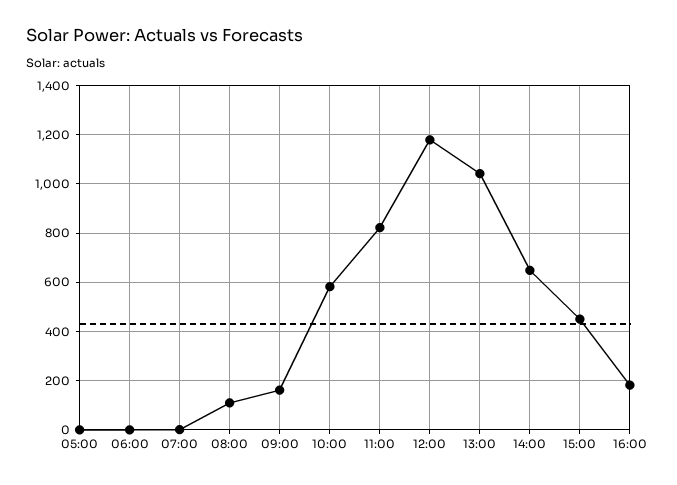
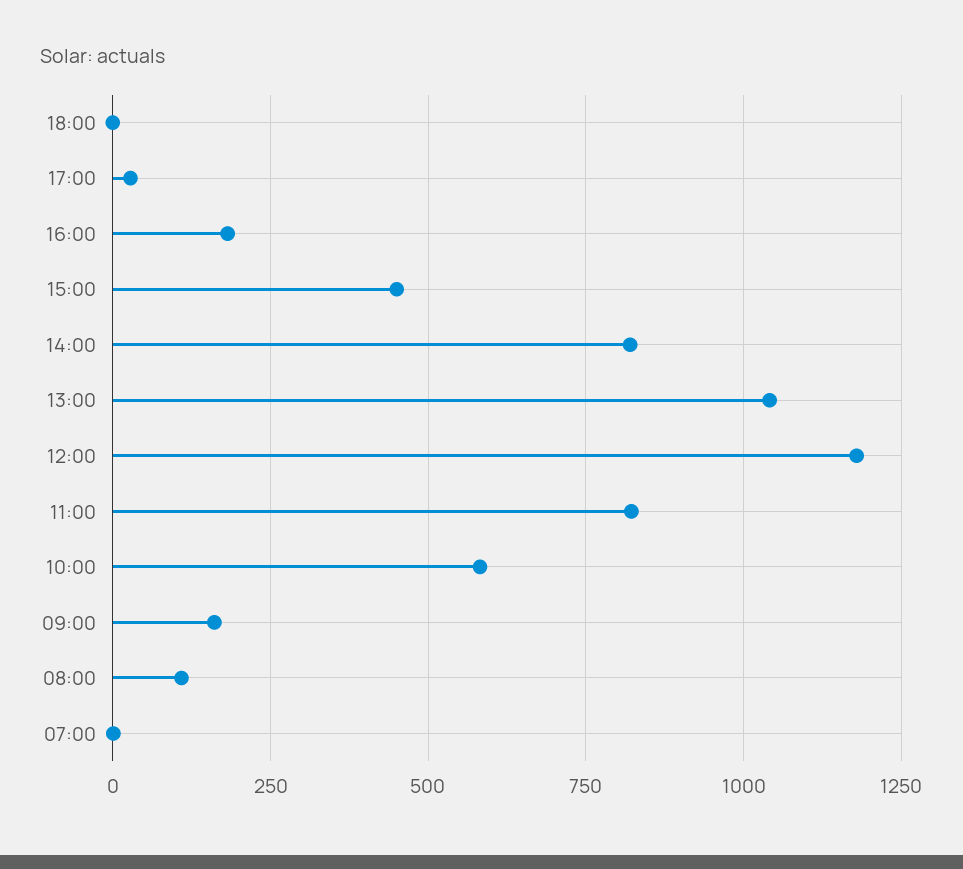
05:00: 0 -> none
06:00: 0 -> none
14:00: 650 -> 825
18:00: none -> 0
17:00: none -> 25

